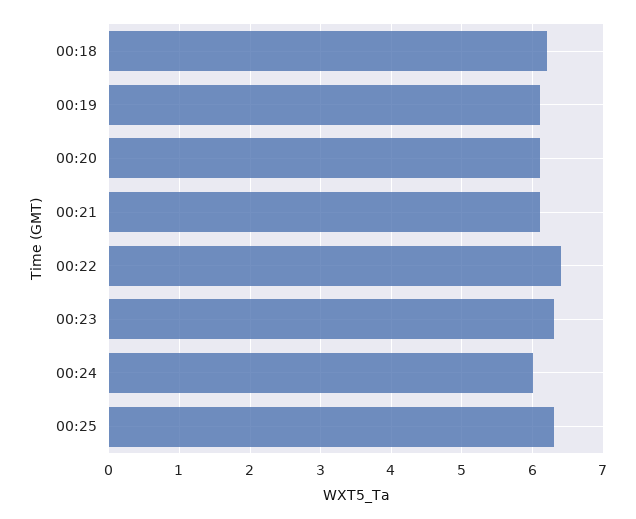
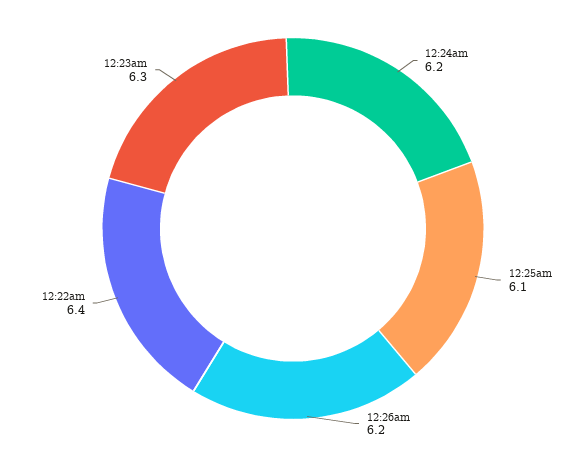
00:18: 6.2 -> none
00:19: 6.1 -> none
00:20: 6.1 -> none
00:21: 6.1 -> none
00:24: 6 -> 6.2
00:25: 6.3 -> 6.1
12:26am: none -> 6.2

